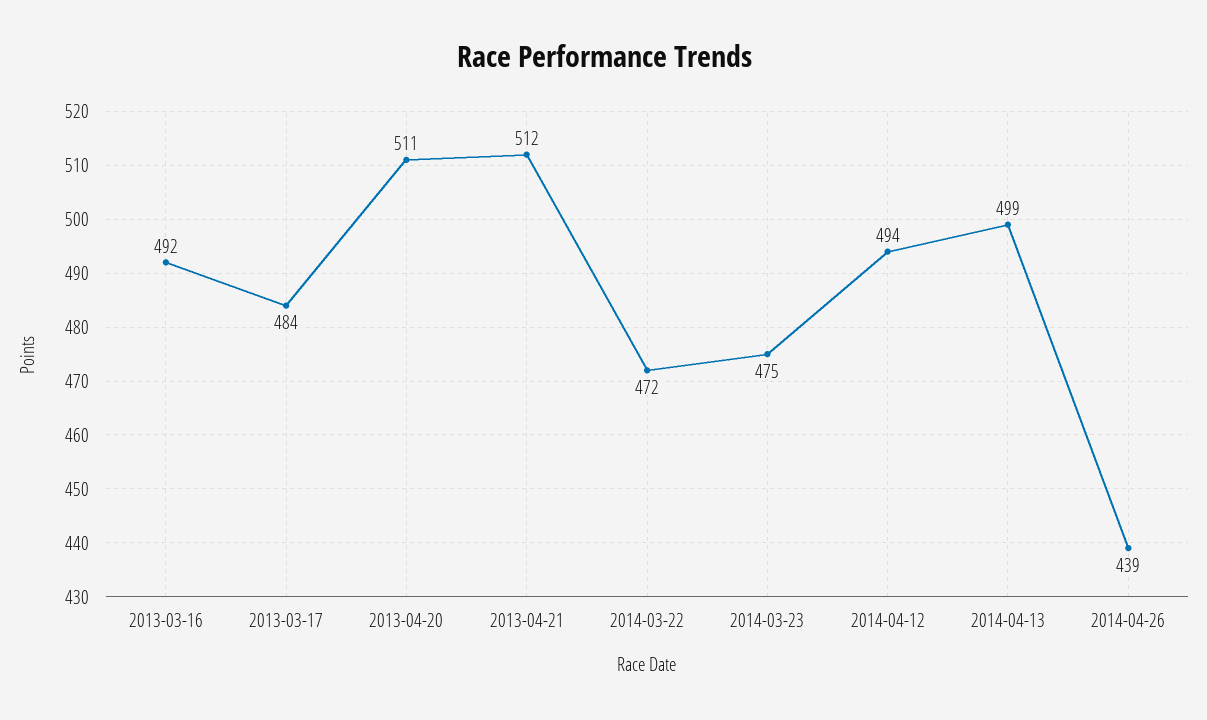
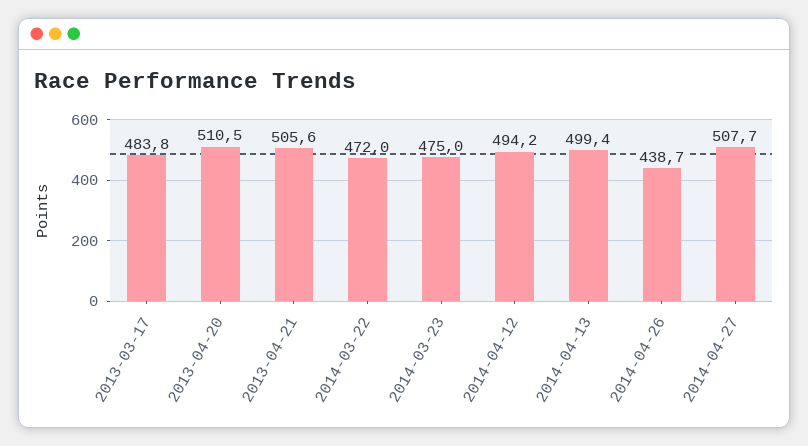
2013-03-16: 492 -> none
2013-04-21: 512 -> 505.6
2014-04-27: none -> 507.7

